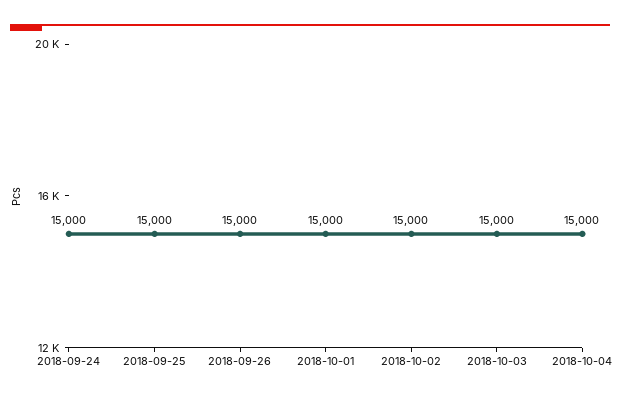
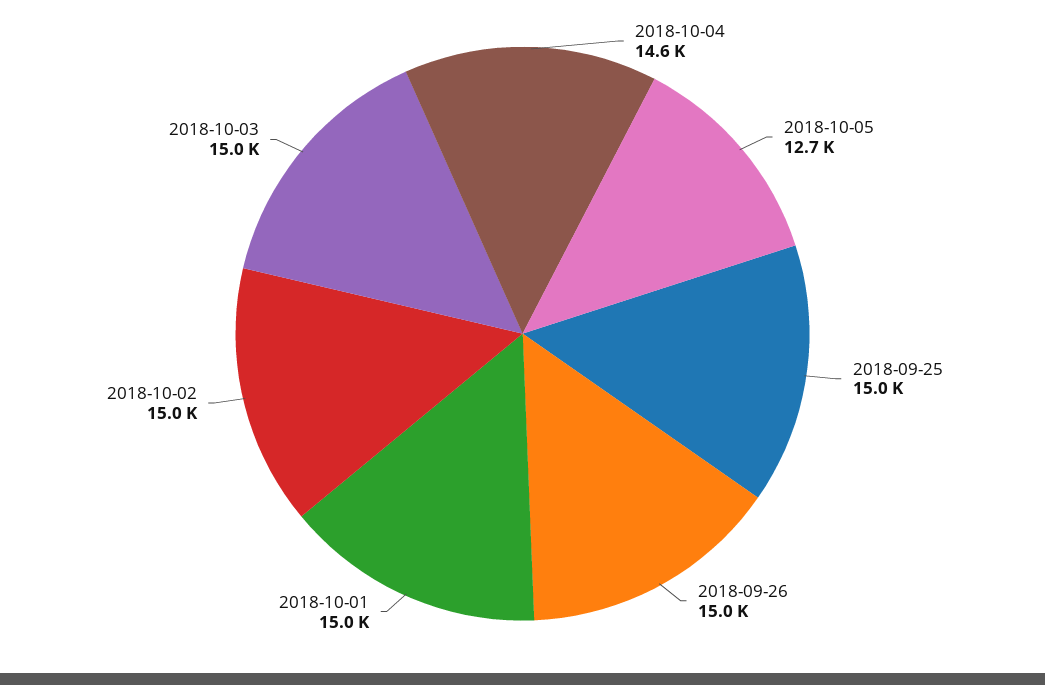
2018-09-24: 15000 -> none
2018-10-04: 15000 -> 14600
2018-10-05: none -> 12700

